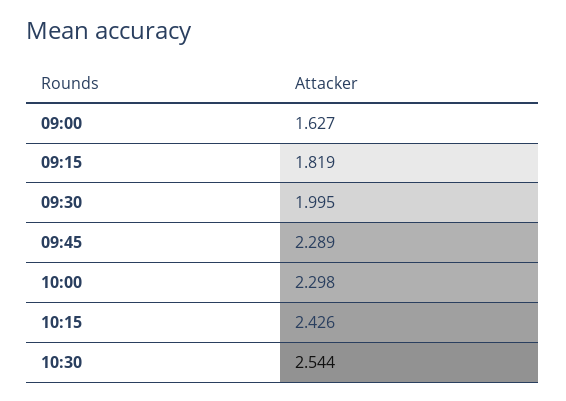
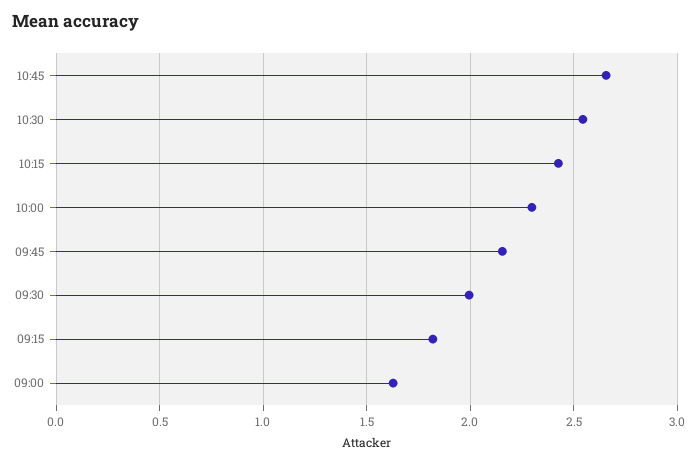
09:45: 2.289 -> 2.15
10:45: none -> 2.65

